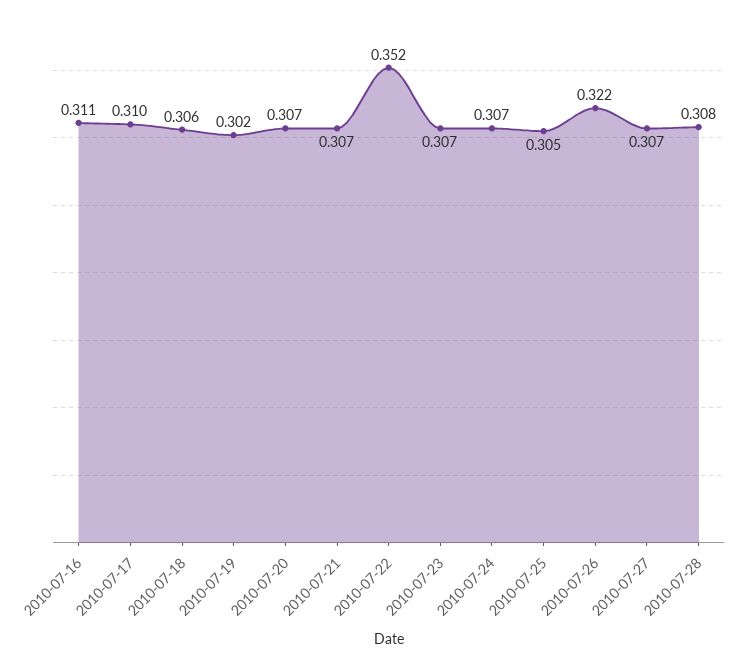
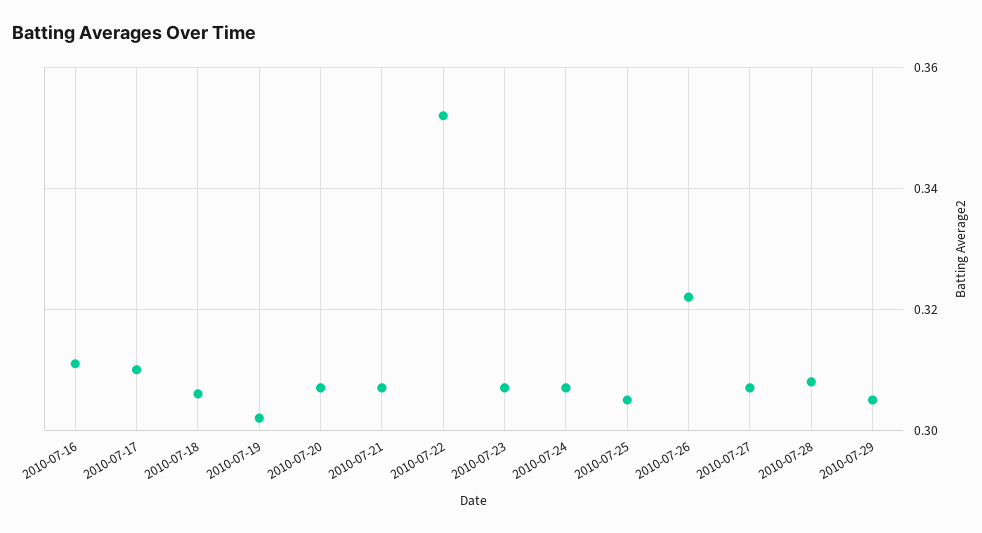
2010-07-29: none -> 0.305

